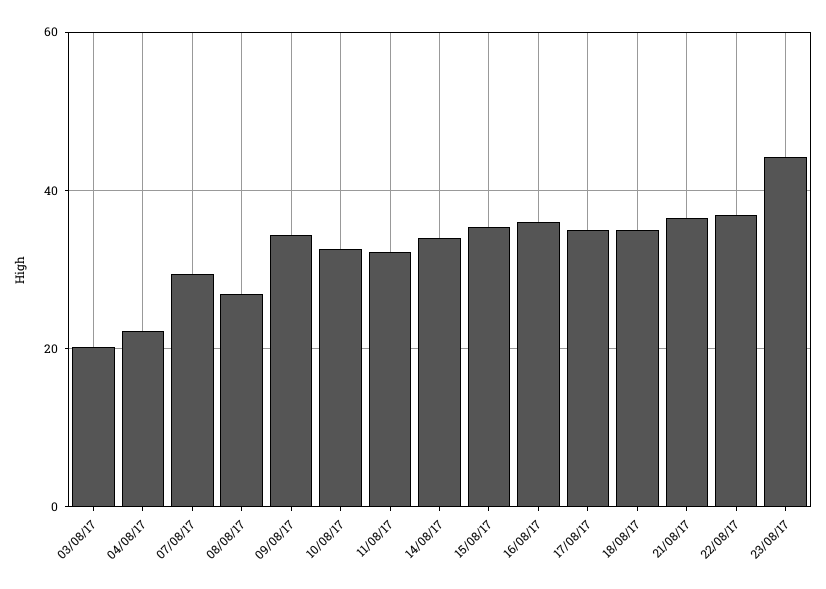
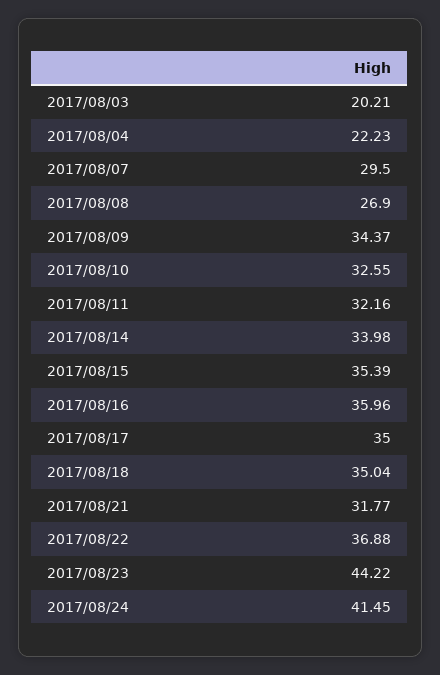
21/08/17: 36 -> 31.77
2017/08/24: none -> 41.45

